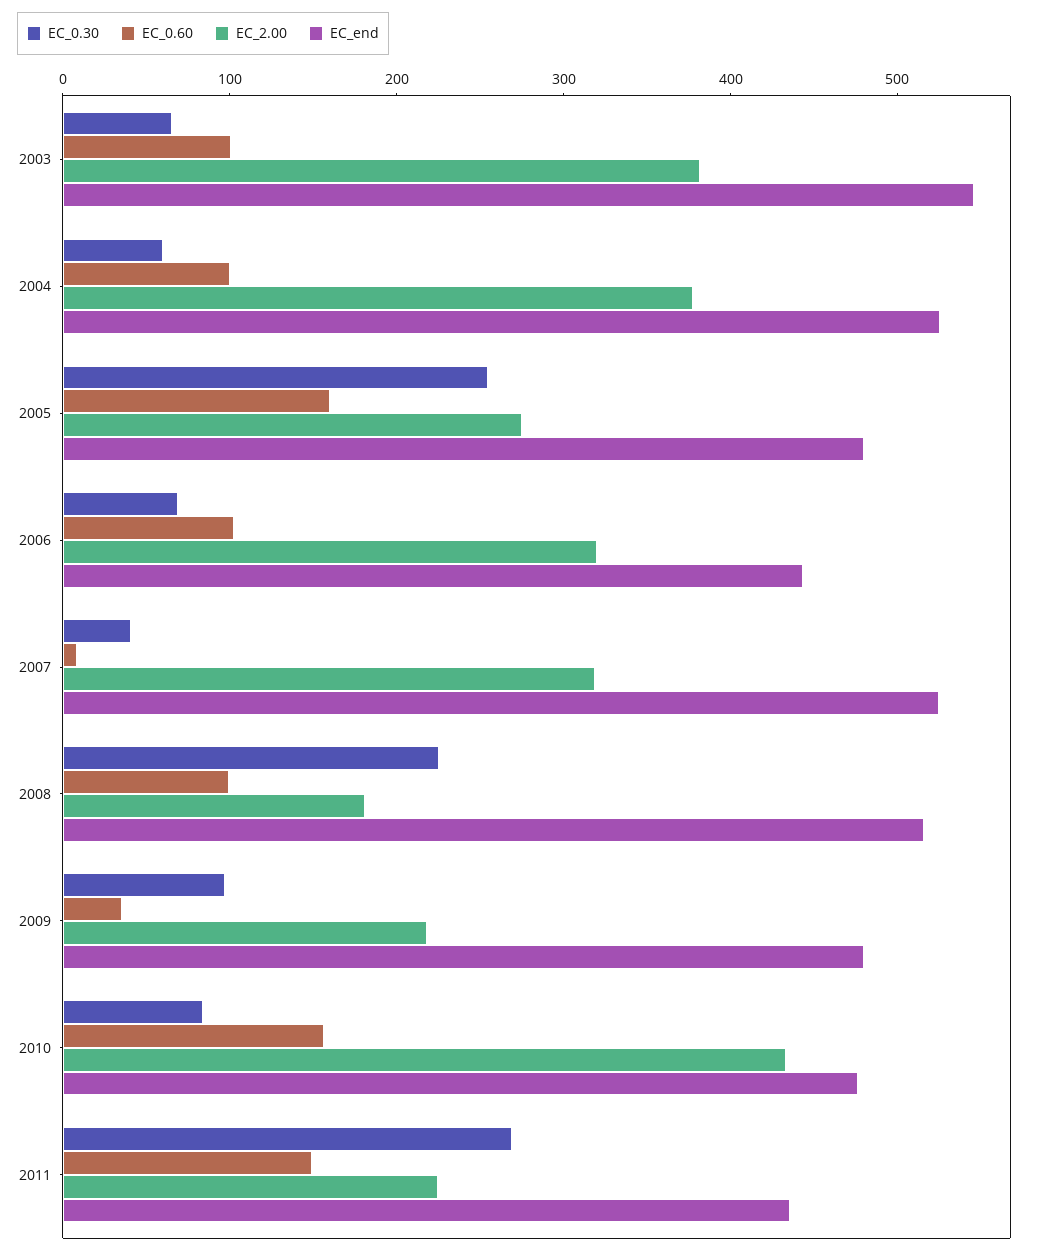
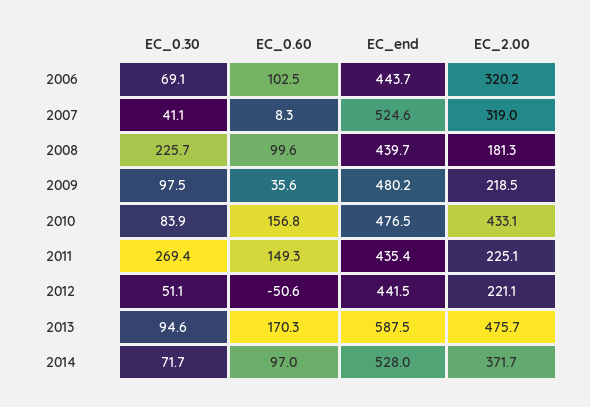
EC_0.30, 2003: 60 -> none
EC_0.60, 2003: 100 -> none
EC_2.00, 2003: 380 -> none
EC_end, 2003: 540 -> none
EC_0.30, 2004: 60 -> none
EC_0.60, 2004: 100 -> none
EC_2.00, 2004: 380 -> none
EC_end, 2004: 520 -> none
EC_0.30, 2005: 260 -> none
EC_0.60, 2005: 160 -> none
EC_2.00, 2005: 280 -> none
EC_end, 2005: 480 -> none
EC_end, 2008: 520 -> 439.7
EC_0.30, 2012: none -> 51.1
EC_0.60, 2012: none -> -50.6
EC_end, 2012: none -> 441.5
EC_2.00, 2012: none -> 221.1
EC_0.30, 2013: none -> 94.6
EC_0.60, 2013: none -> 170.3
EC_end, 2013: none -> 587.5
EC_2.00, 2013: none -> 475.7
EC_0.30, 2014: none -> 71.7
EC_0.60, 2014: none -> 97
EC_end, 2014: none -> 528
EC_2.00, 2014: none -> 371.7

